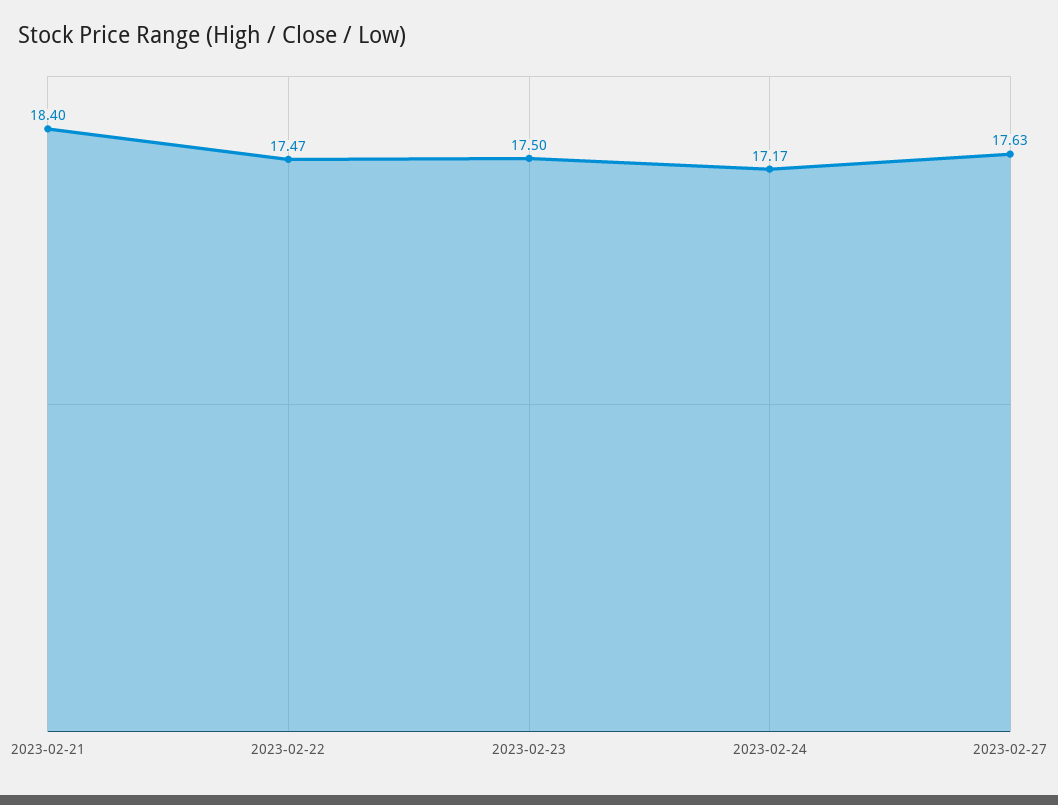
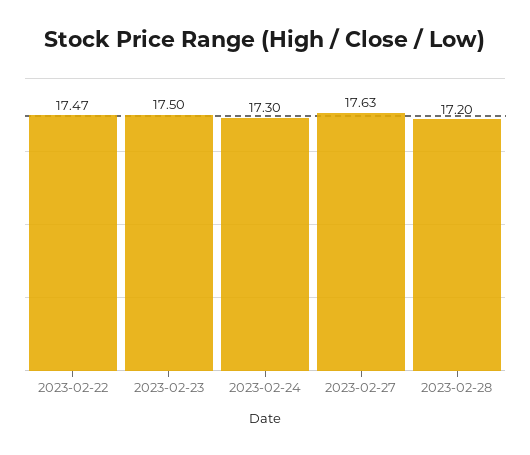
2023-02-21: 18.4 -> none
2023-02-24: 17.17 -> 17.3
2023-02-28: none -> 17.2

